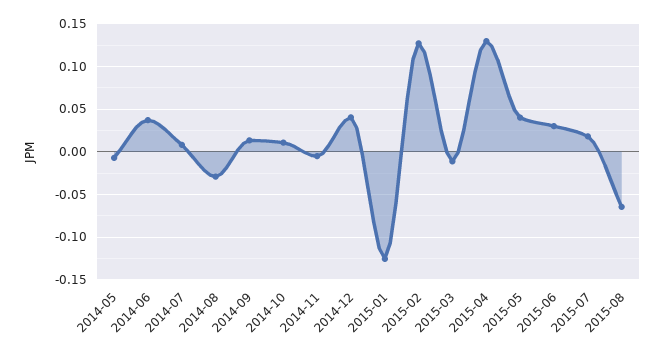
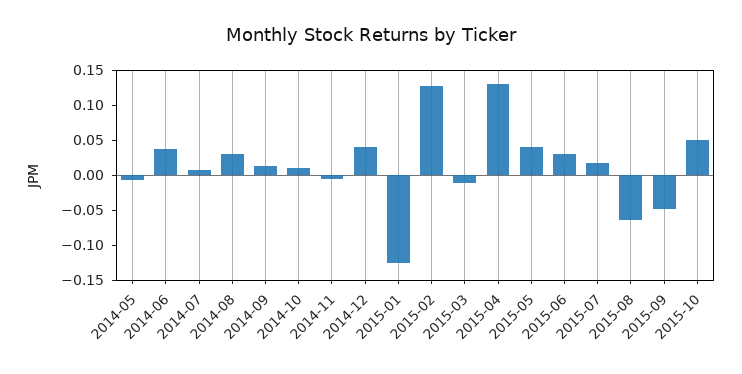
2014-08: -0.03 -> 0.025
2015-09: none -> -0.05
2015-10: none -> 0.05

